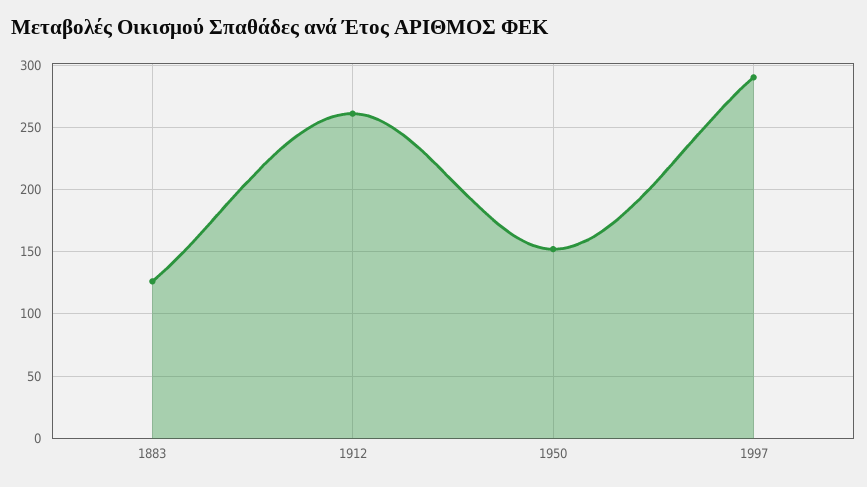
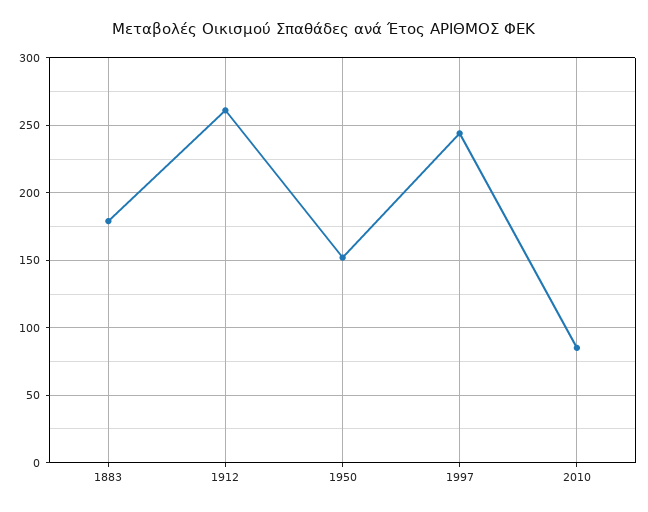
1883: 125 -> 180
1997: 290 -> 245
2010: none -> 85

